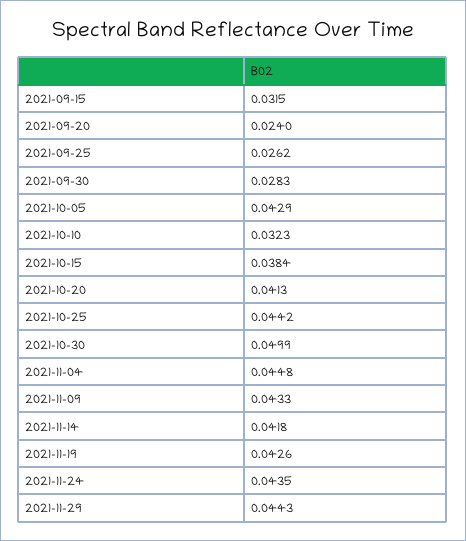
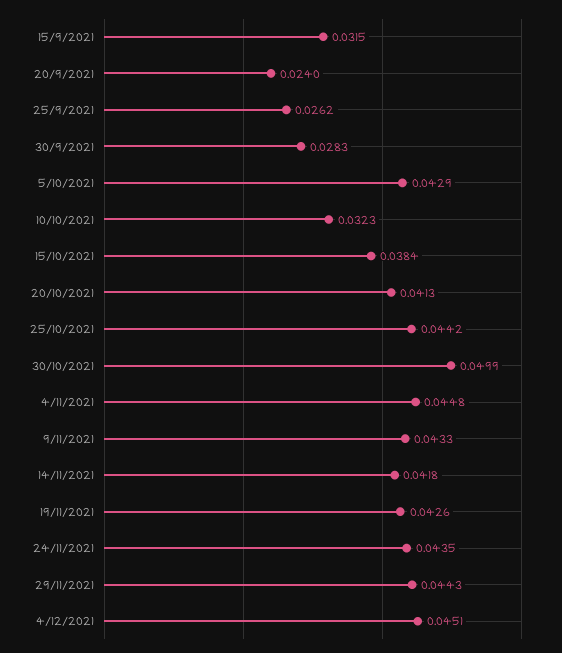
4/12/2021: none -> 0.0451

